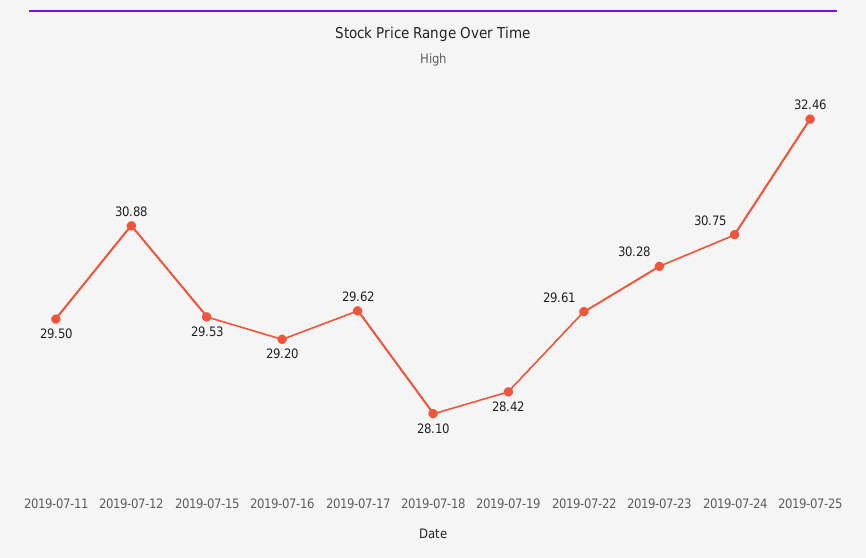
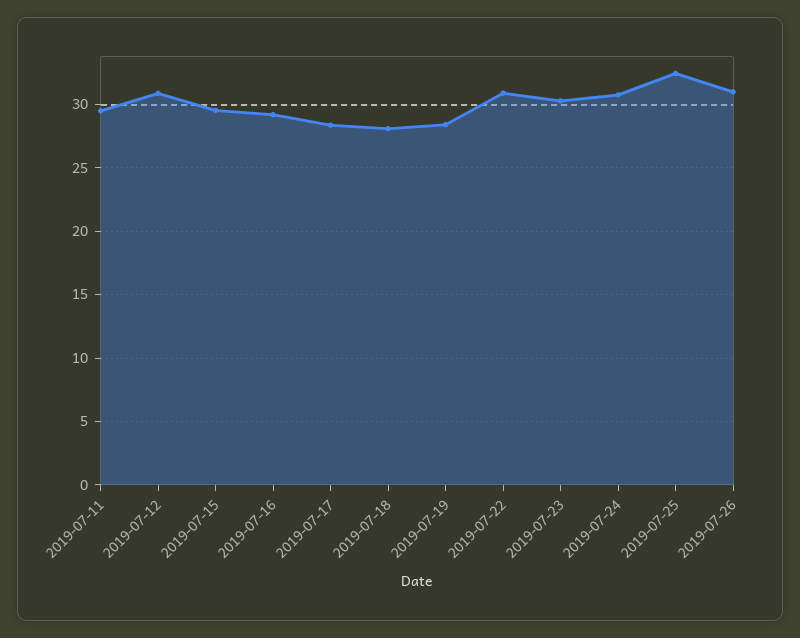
2019-07-17: 29.62 -> 28.5
2019-07-22: 29.61 -> 31
2019-07-26: none -> 31

